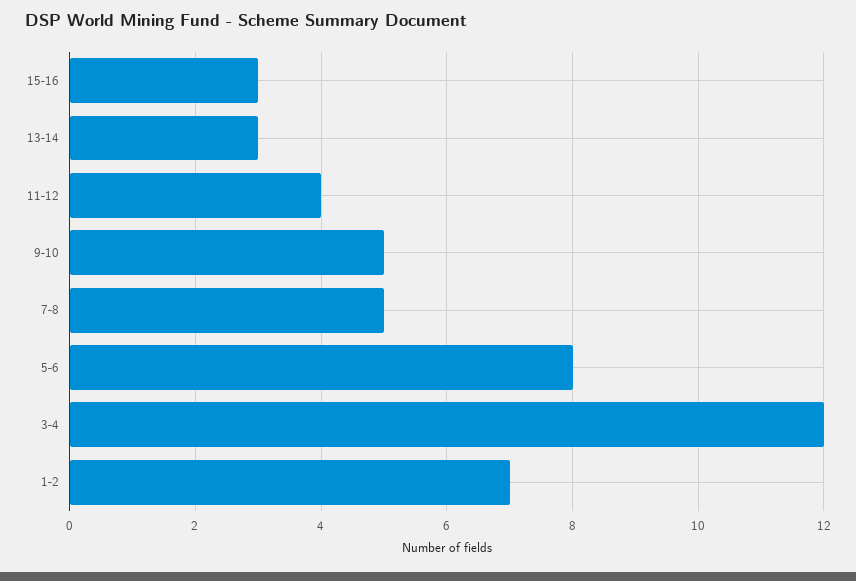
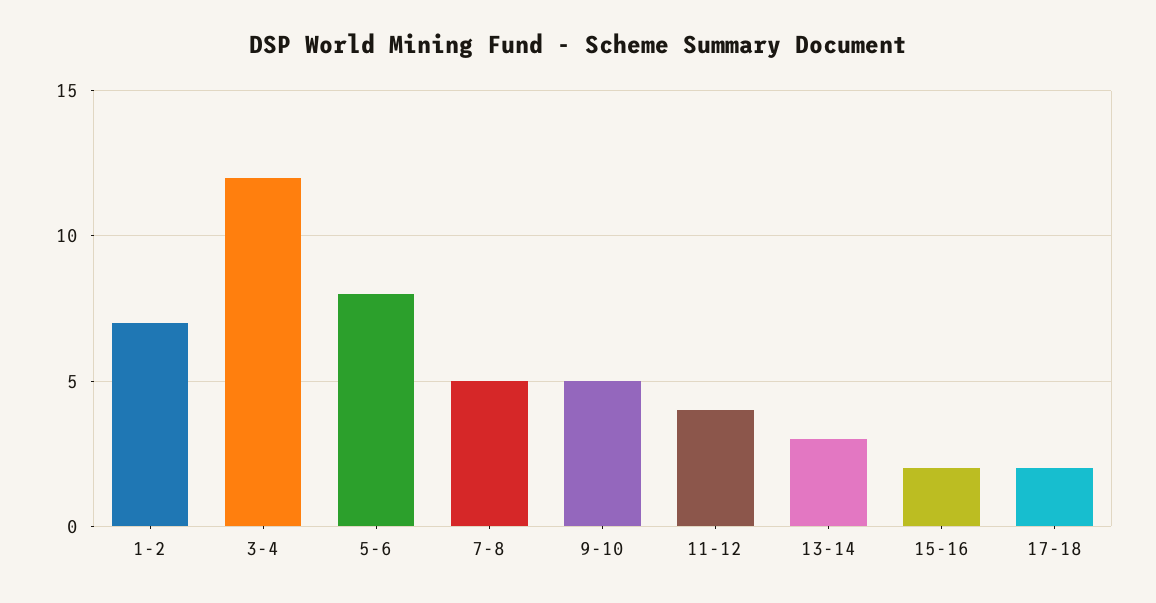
15-16: 3 -> 2
17-18: none -> 2

